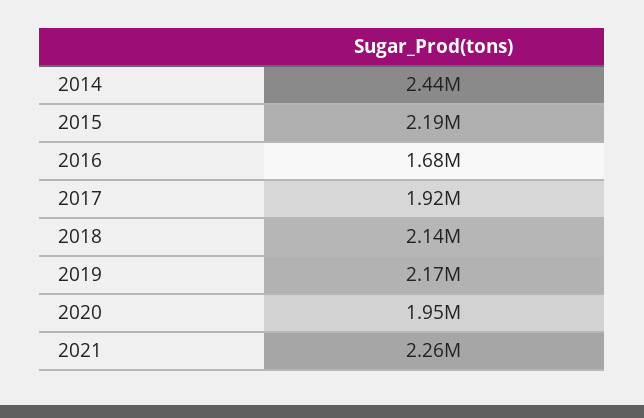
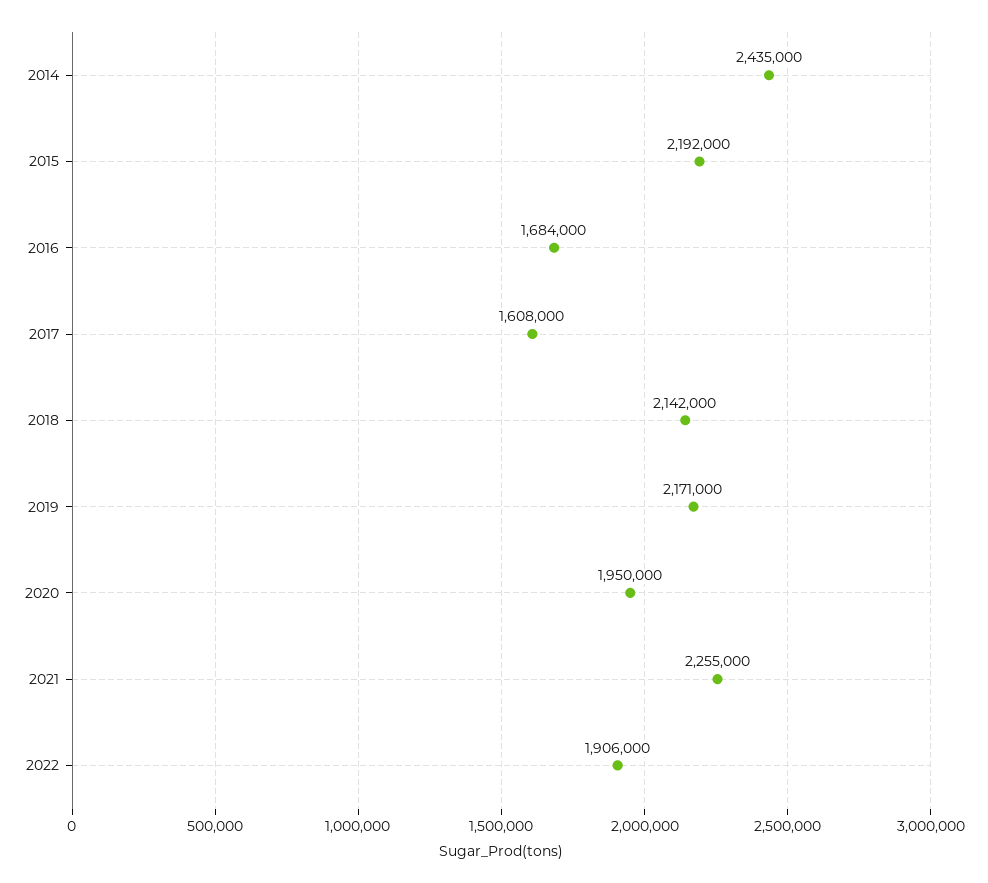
2017: 1920000 -> 1608000
2022: none -> 1906000

